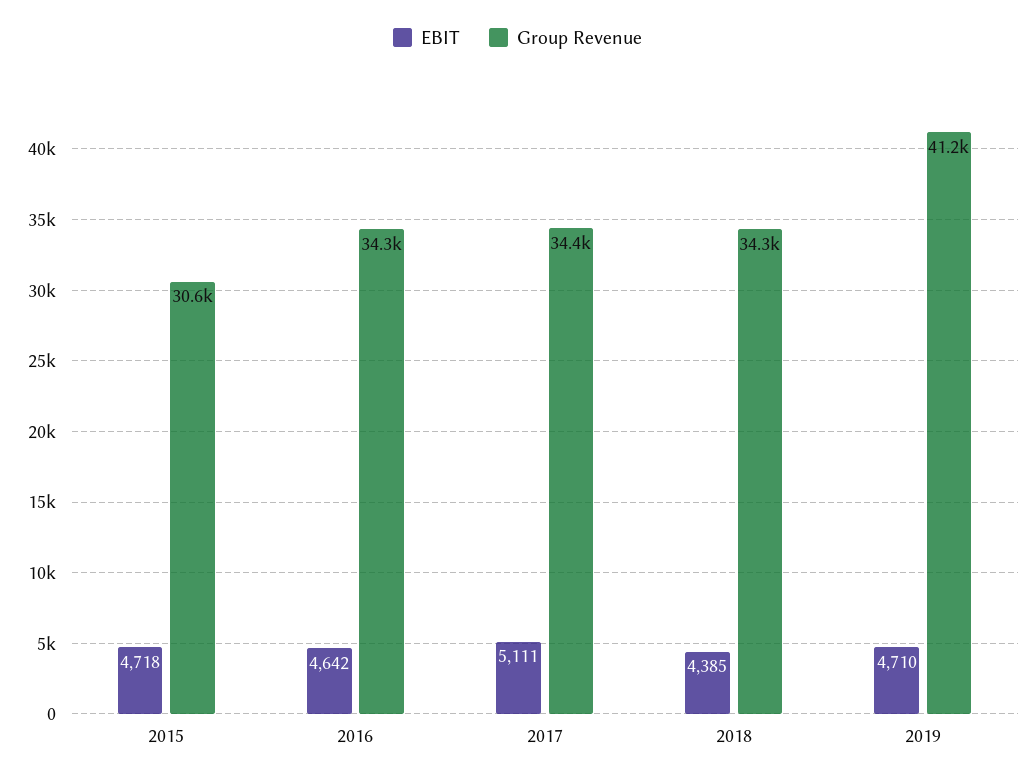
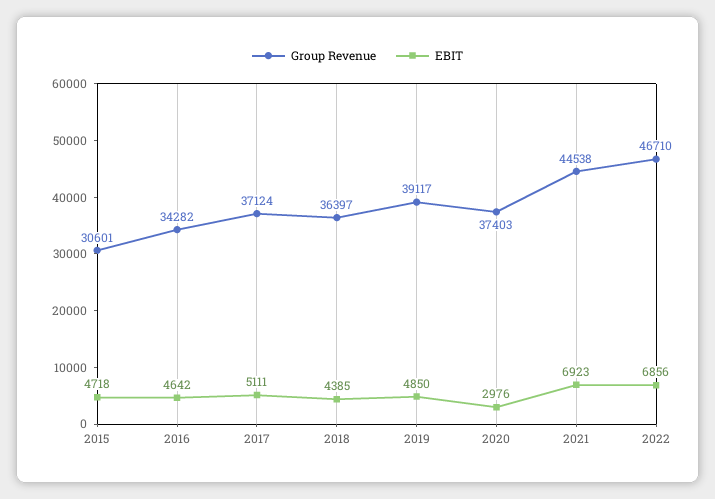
Group Revenue, 2017: 34400 -> 37124
Group Revenue, 2018: 34300 -> 36397
EBIT, 2019: 4710 -> 4850
Group Revenue, 2019: 41200 -> 39117
Group Revenue, 2020: none -> 37403
EBIT, 2020: none -> 2976
Group Revenue, 2021: none -> 44538
EBIT, 2021: none -> 6923
Group Revenue, 2022: none -> 46710
EBIT, 2022: none -> 6856

